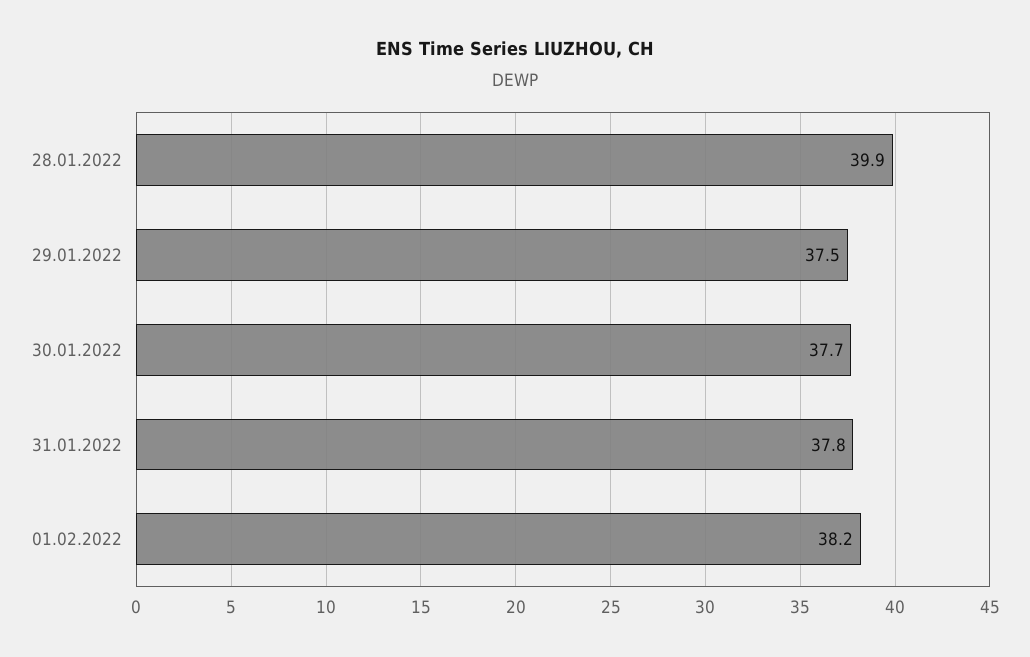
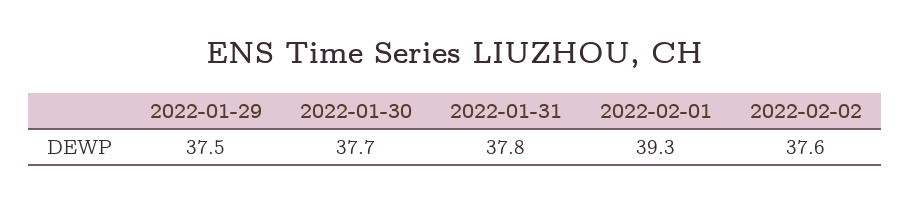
28.01.2022: 39.9 -> none
01.02.2022: 38.2 -> 39.3
2022-02-02: none -> 37.6

